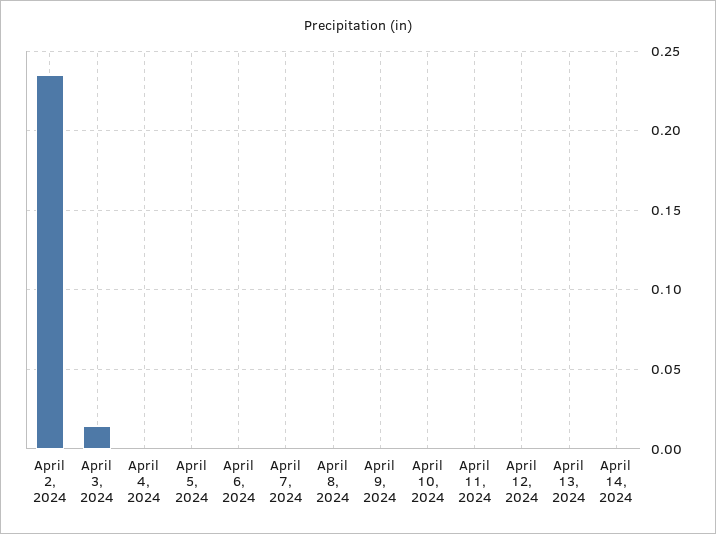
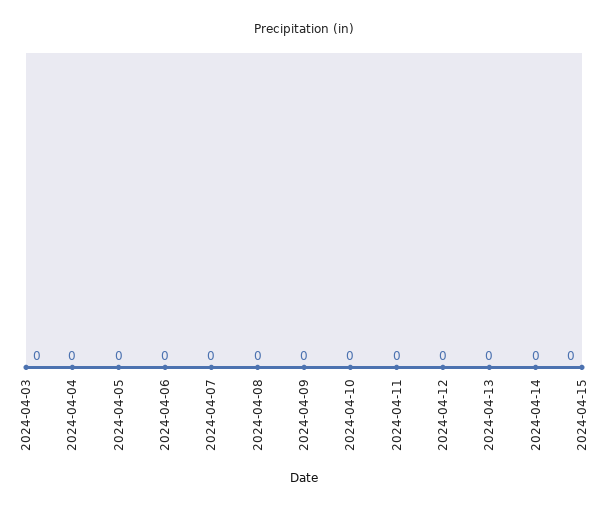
April 2, 2024: 0.235 -> none
April 3, 2024: 0.015 -> 0
2024-04-15: none -> 0

